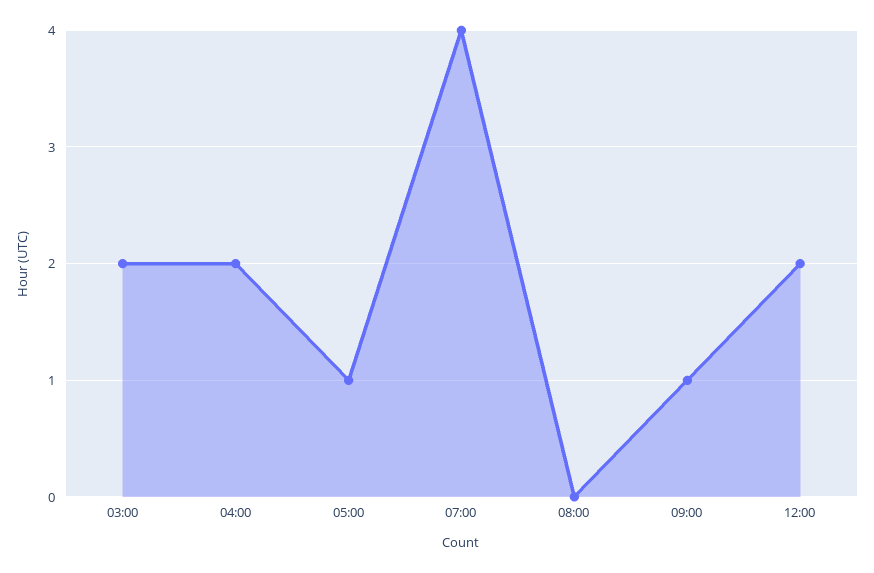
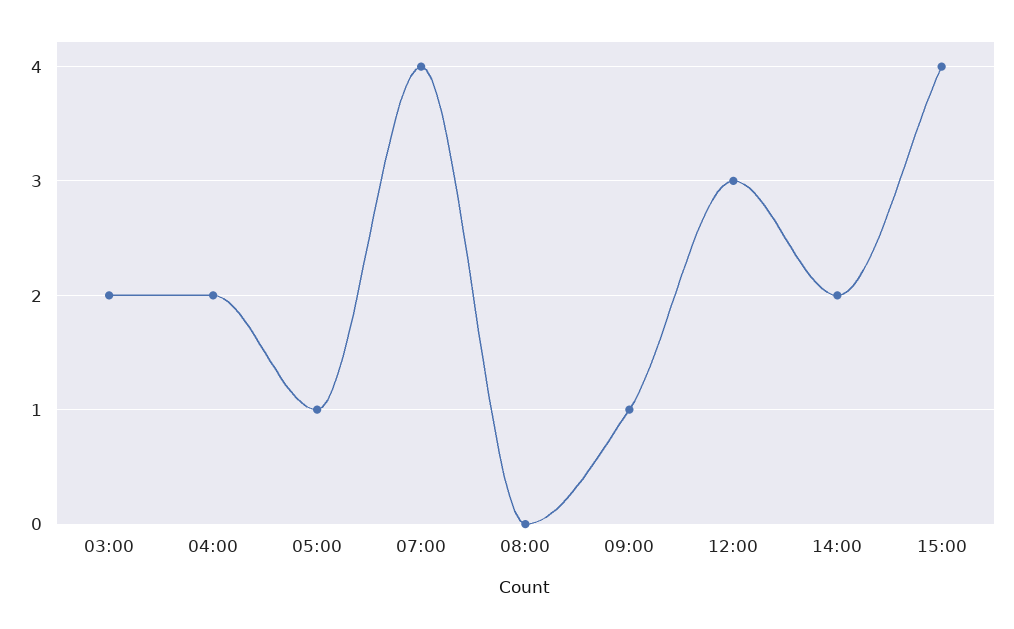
12:00: 2 -> 3
14:00: none -> 2
15:00: none -> 4

